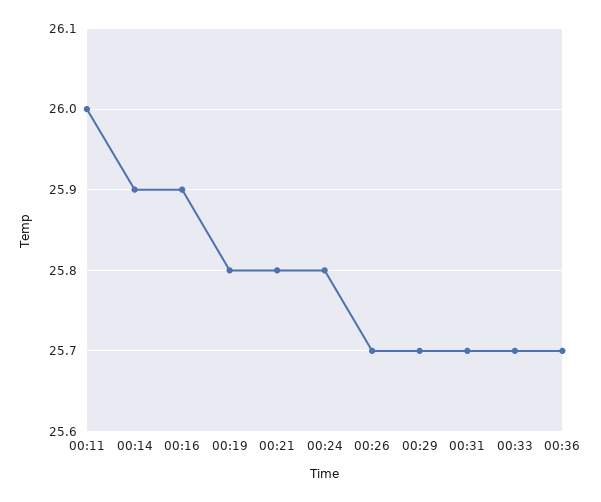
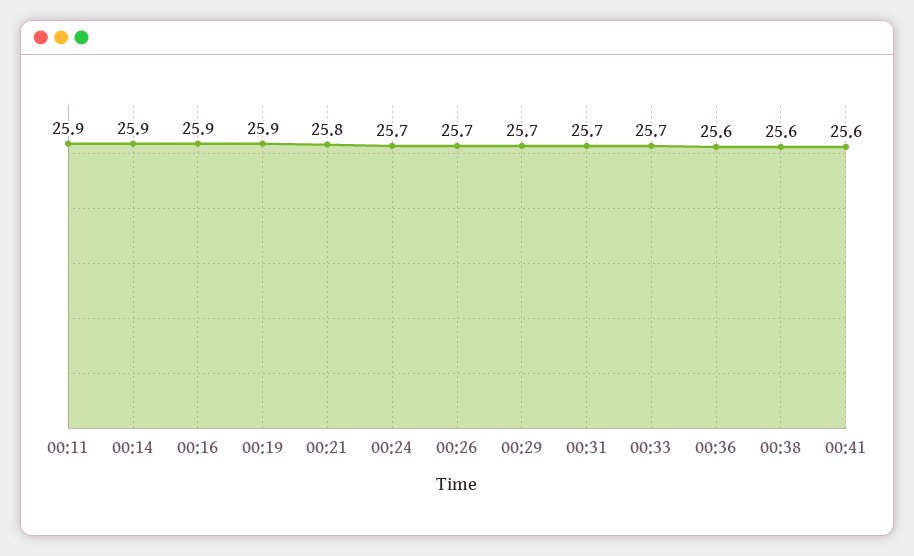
00:11: 26 -> 25.9
00:19: 25.8 -> 25.9
00:24: 25.8 -> 25.7
00:36: 25.7 -> 25.6
00:38: none -> 25.6
00:41: none -> 25.6

